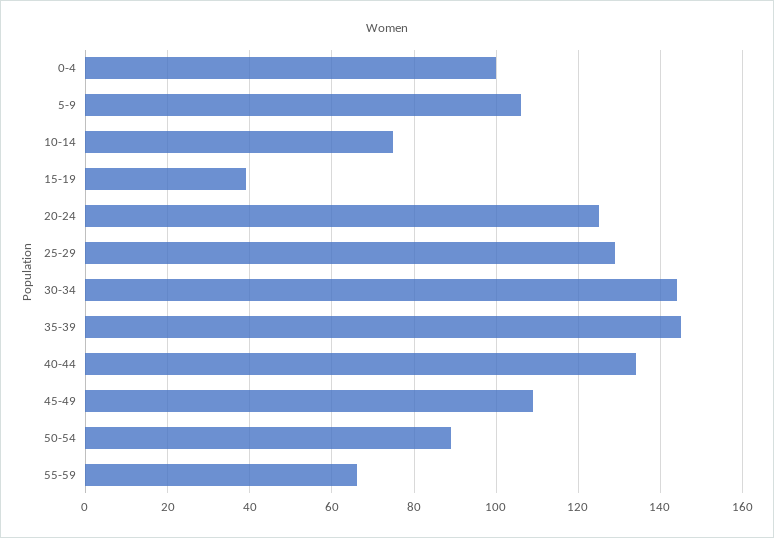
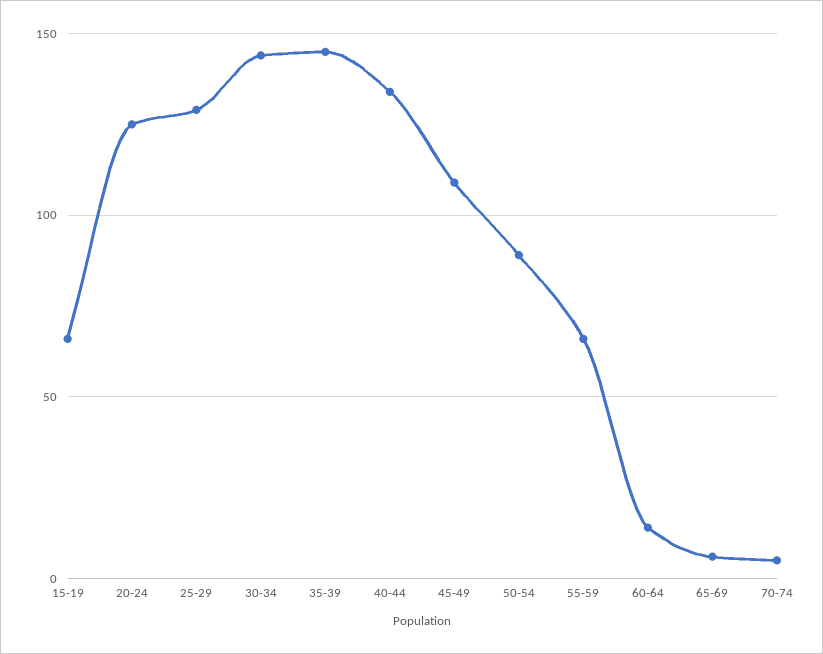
0-4: 100 -> none
5-9: 105 -> none
10-14: 75 -> none
15-19: 40 -> 65
60-64: none -> 15
65-69: none -> 5
70-74: none -> 5

